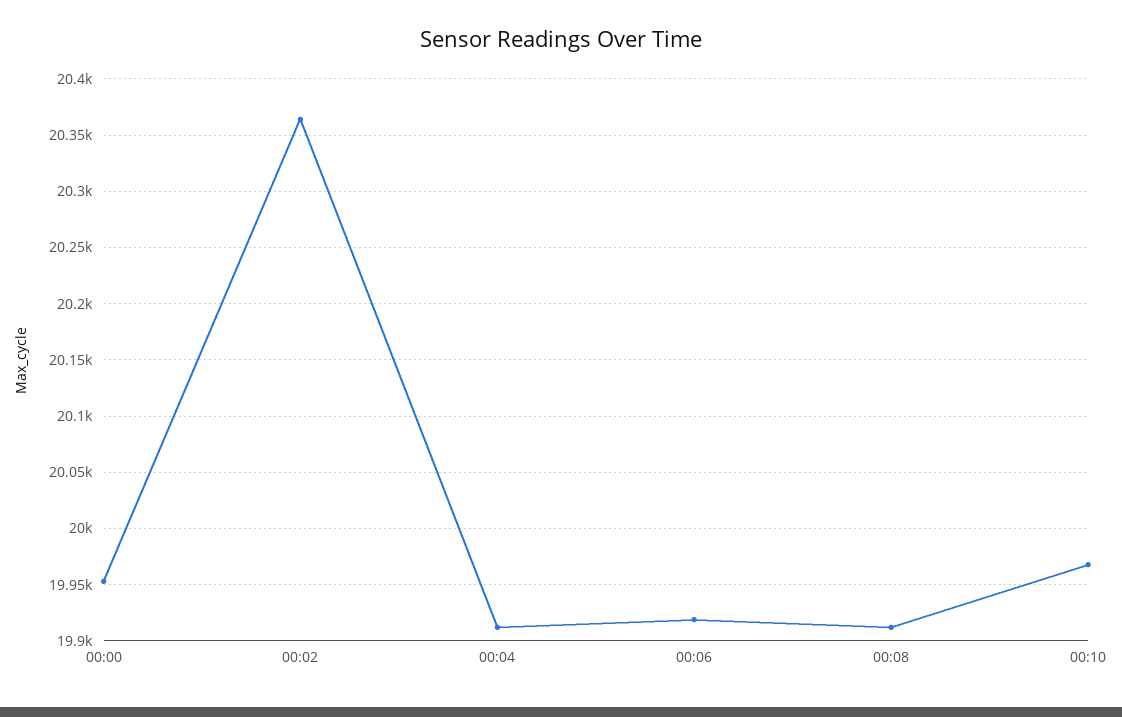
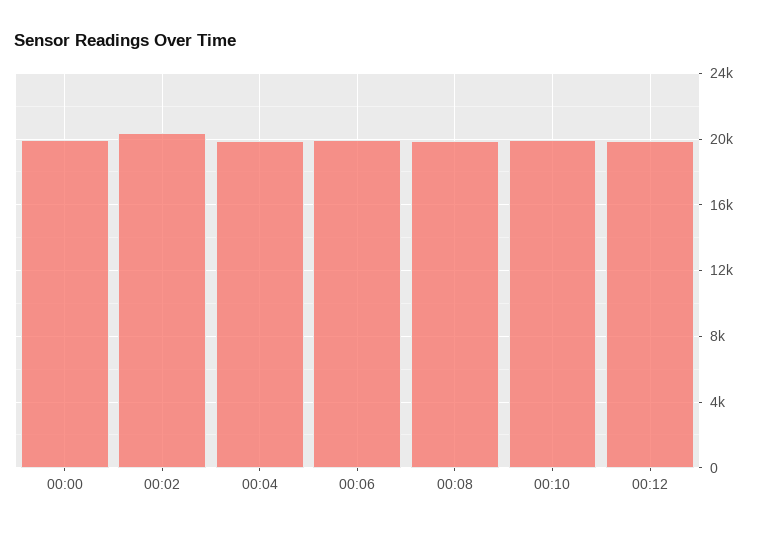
00:12: none -> 20000

